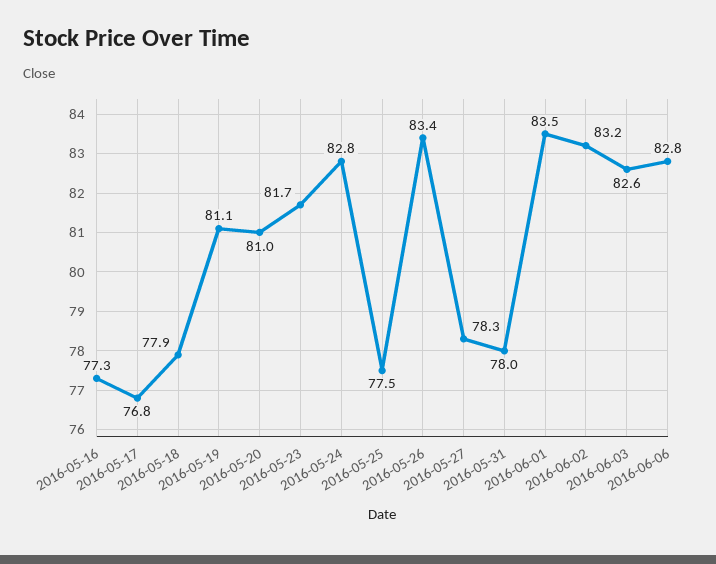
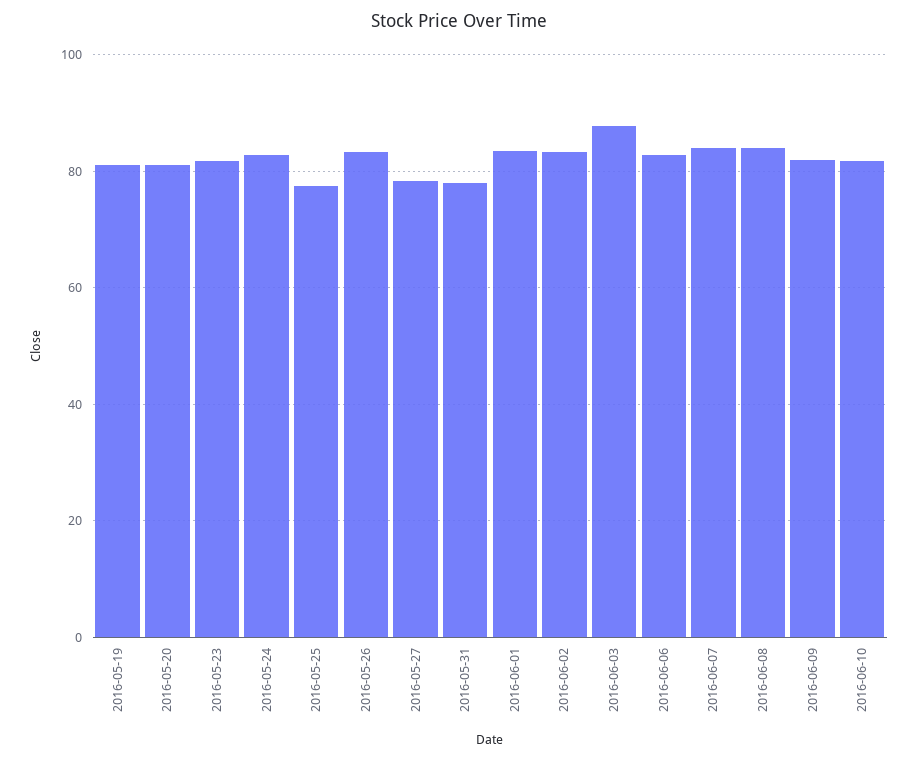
2016-05-16: 77.3 -> none
2016-05-17: 76.8 -> none
2016-05-18: 77.9 -> none
2016-06-03: 82.6 -> 88
2016-06-07: none -> 84
2016-06-08: none -> 84
2016-06-09: none -> 82
2016-06-10: none -> 82

